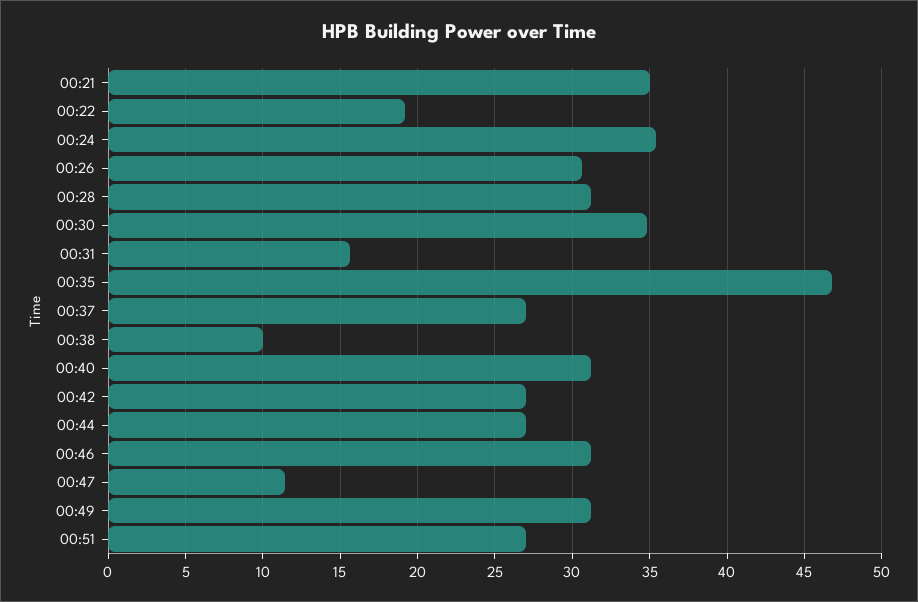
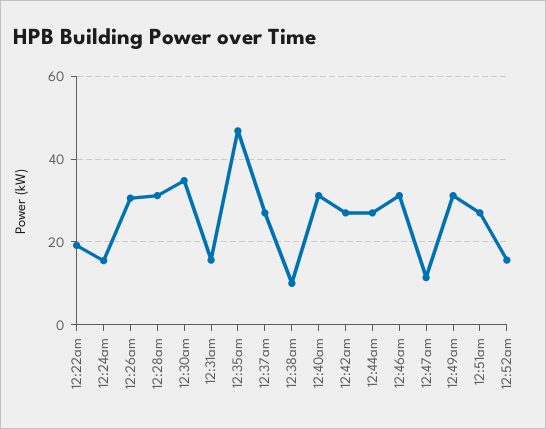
00:21: 35 -> none
00:24: 35.5 -> 16
12:52am: none -> 16

